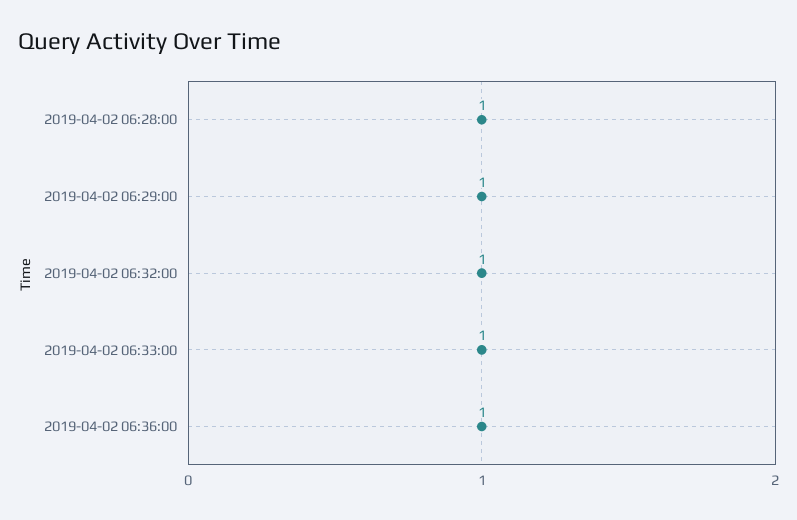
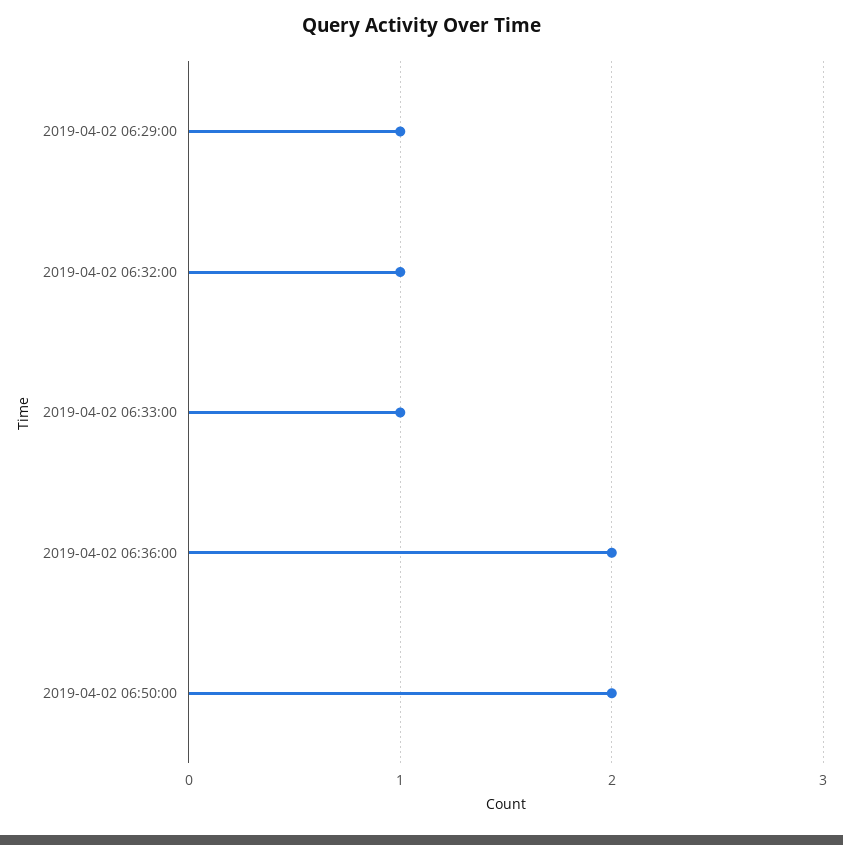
2019-04-02 06:28:00: 1 -> none
2019-04-02 06:36:00: 1 -> 2
2019-04-02 06:50:00: none -> 2

